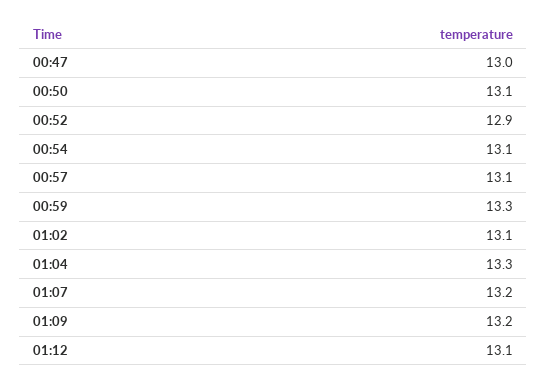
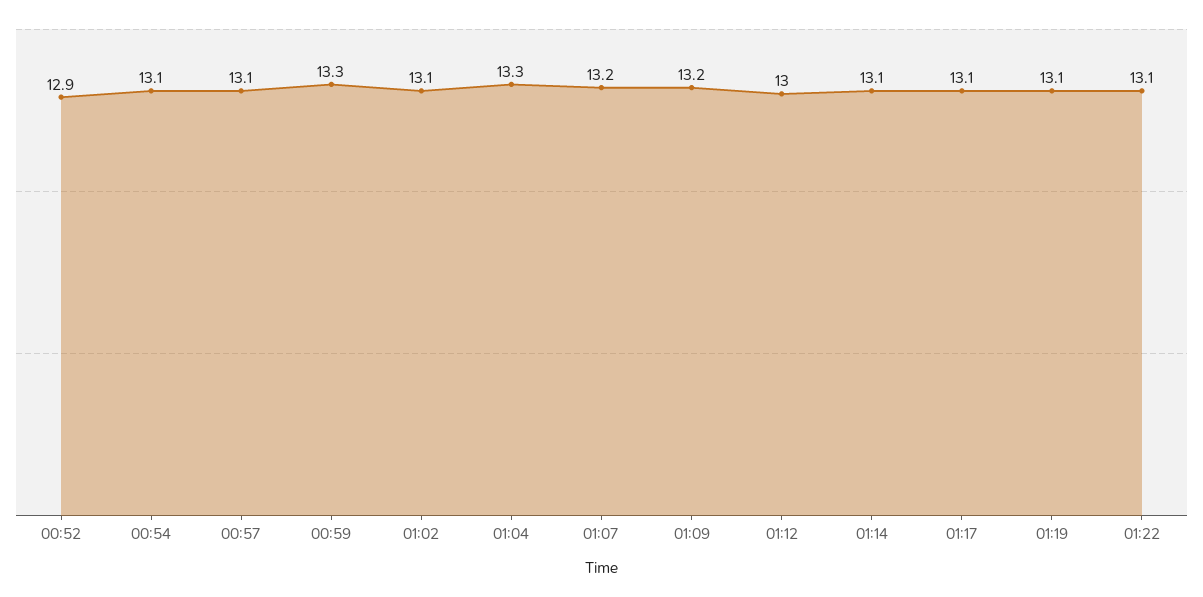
00:47: 13 -> none
00:50: 13.1 -> none
01:12: 13.1 -> 13
01:14: none -> 13.1
01:17: none -> 13.1
01:19: none -> 13.1
01:22: none -> 13.1

